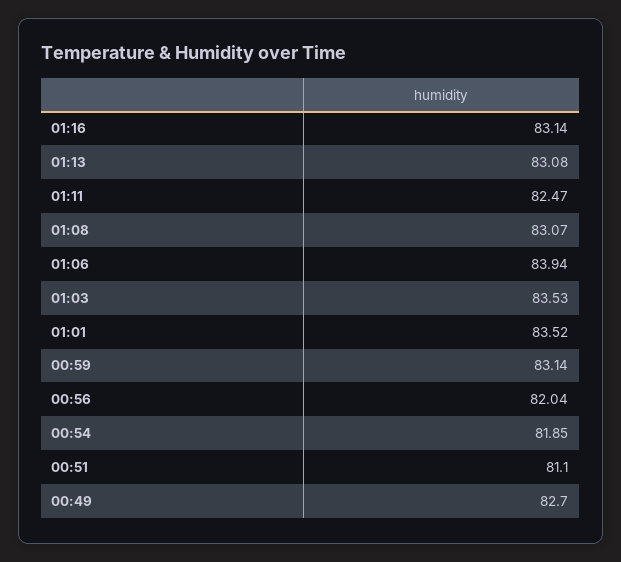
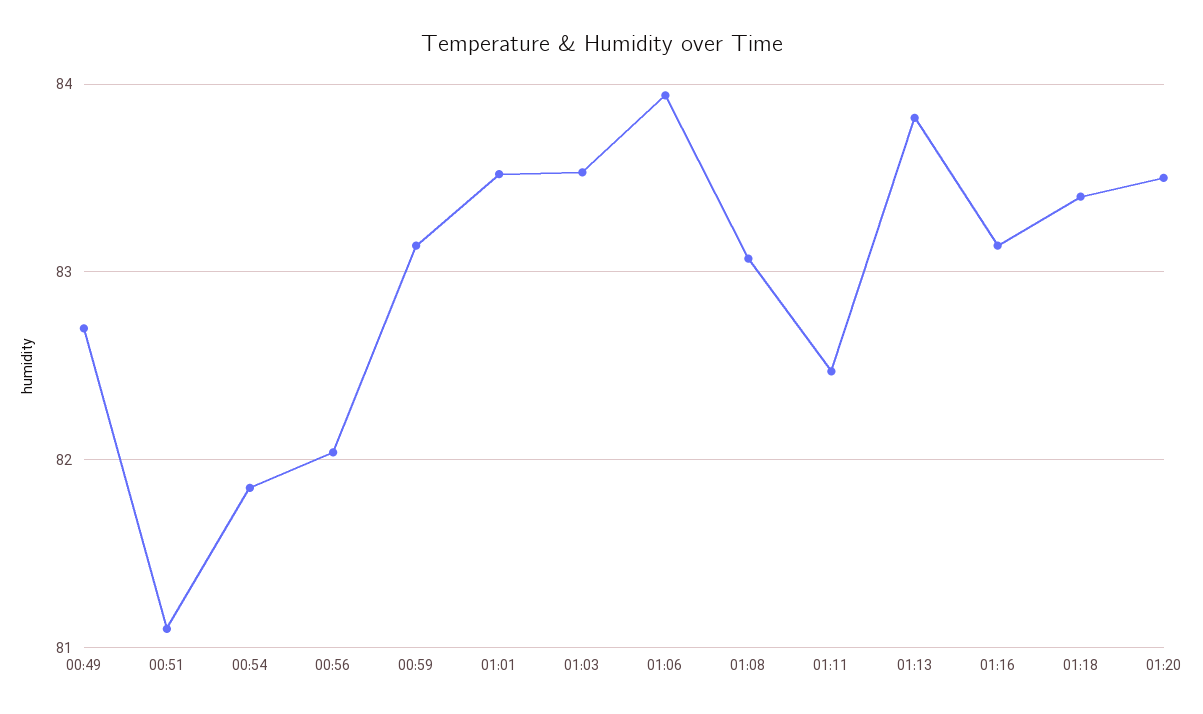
01:13: 83.08 -> 83.8
01:18: none -> 83.4
01:20: none -> 83.5

